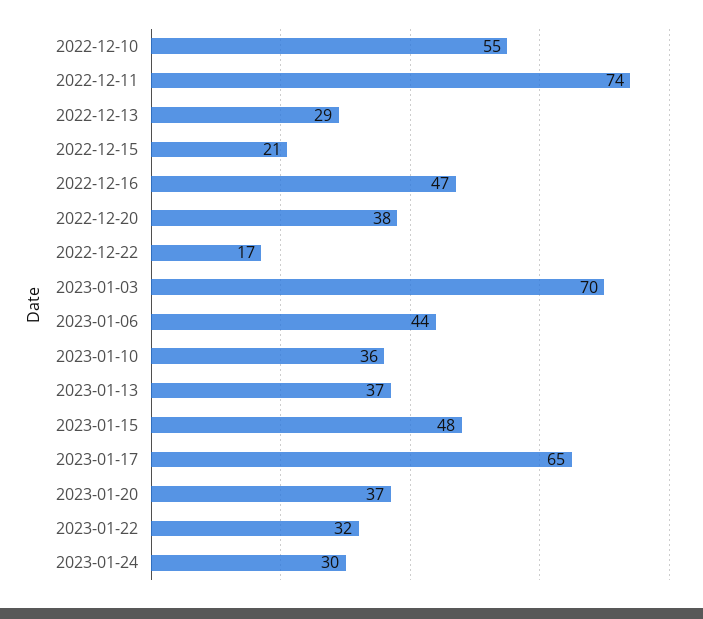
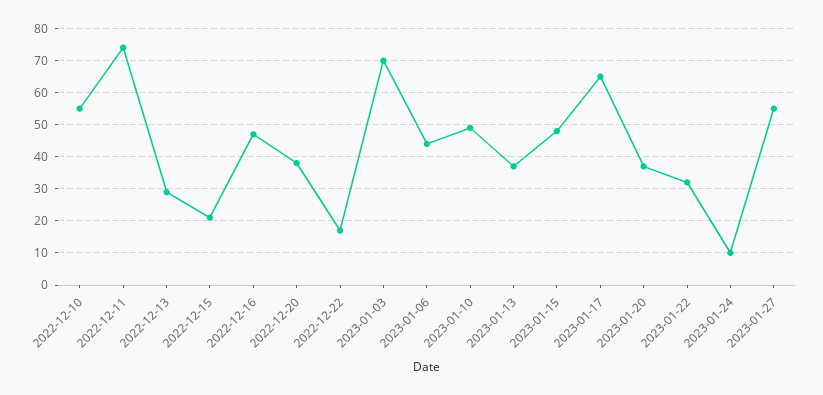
2023-01-10: 36 -> 50
2023-01-24: 30 -> 10
2023-01-27: none -> 55

